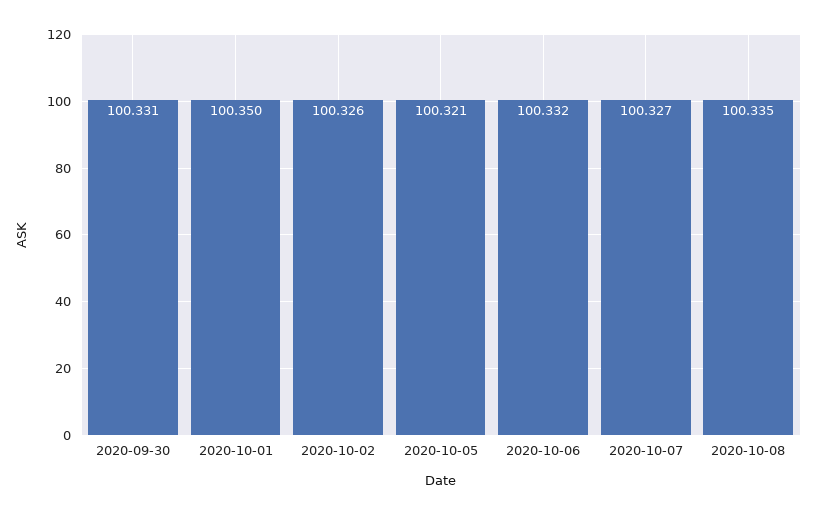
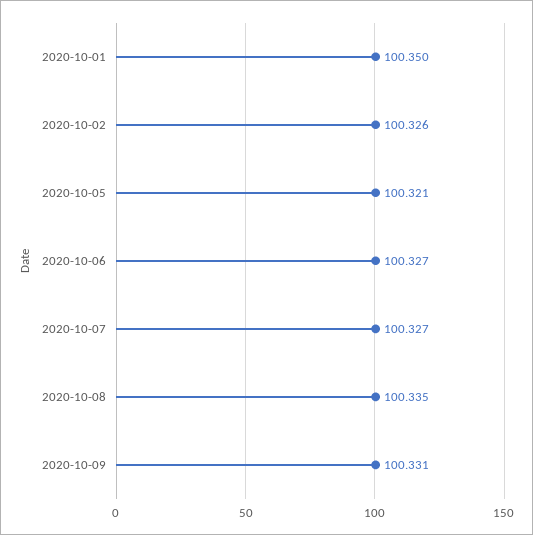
2020-09-30: 100.331 -> none
2020-10-06: 100.332 -> 100.327
2020-10-09: none -> 100.331

